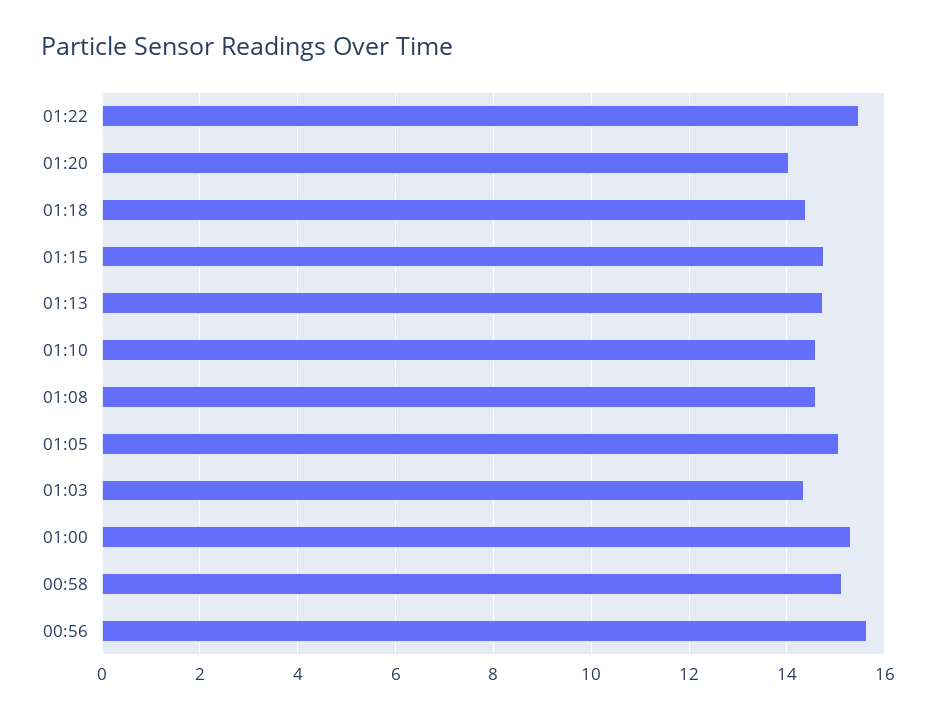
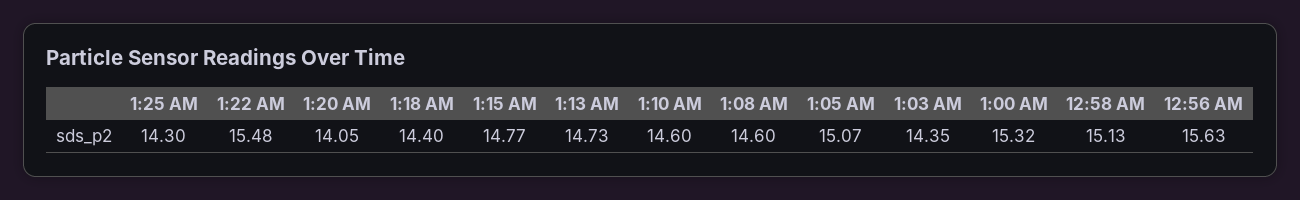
1:25 AM: none -> 14.3

